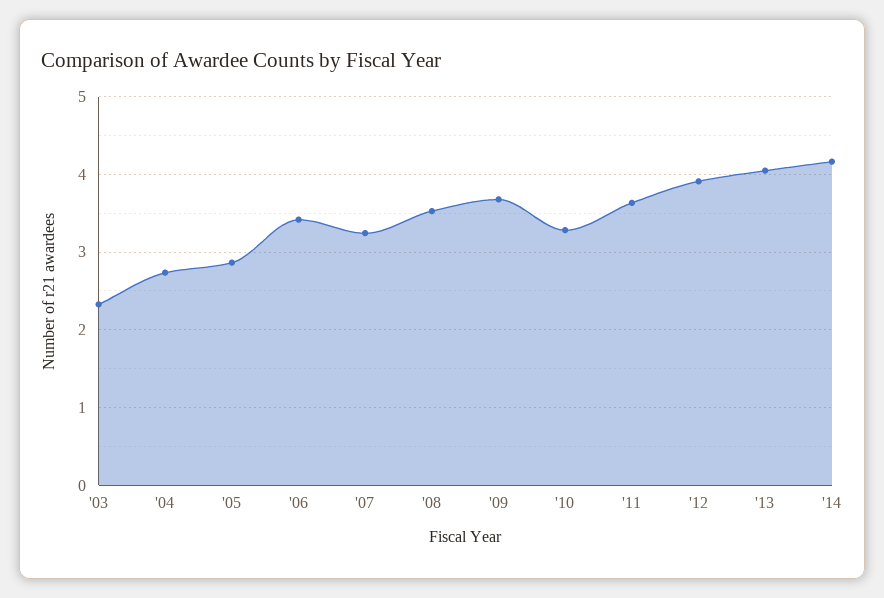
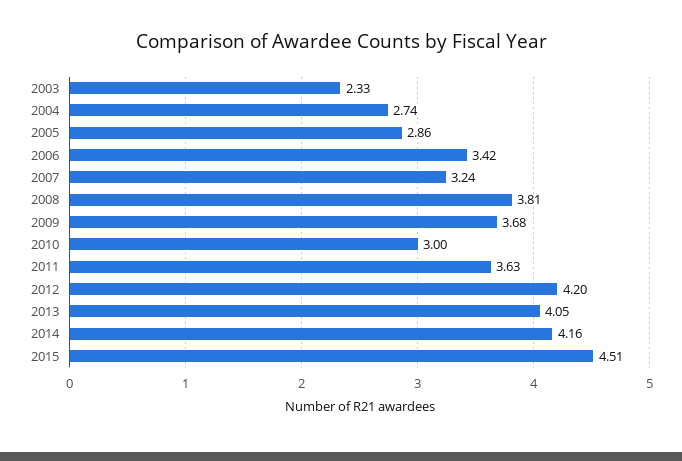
'08: 3.5 -> 3.81
'10: 3.3 -> 3
'12: 3.9 -> 4.2
2015: none -> 4.51

